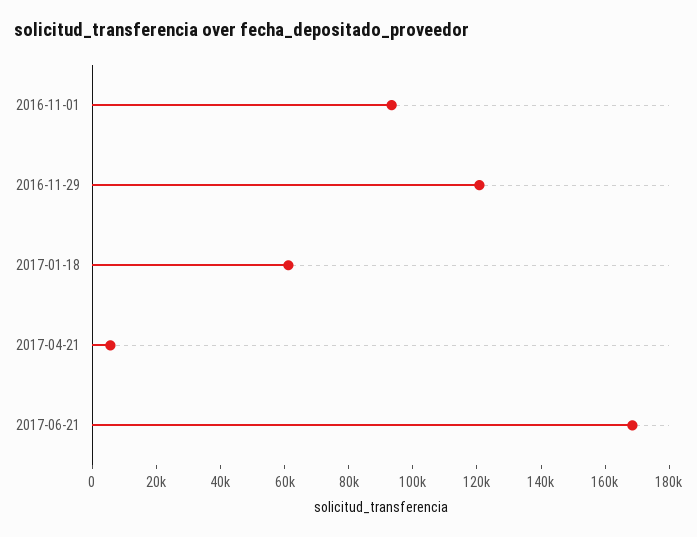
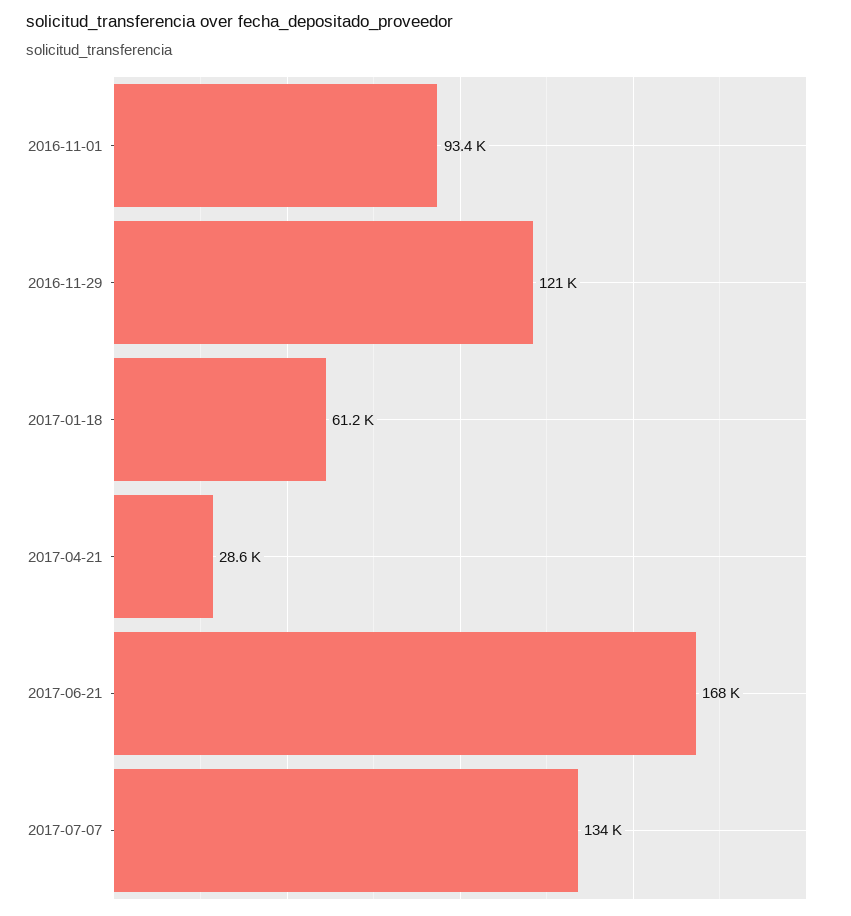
2017-04-21: 5000 -> 28600
2017-07-07: none -> 134000

